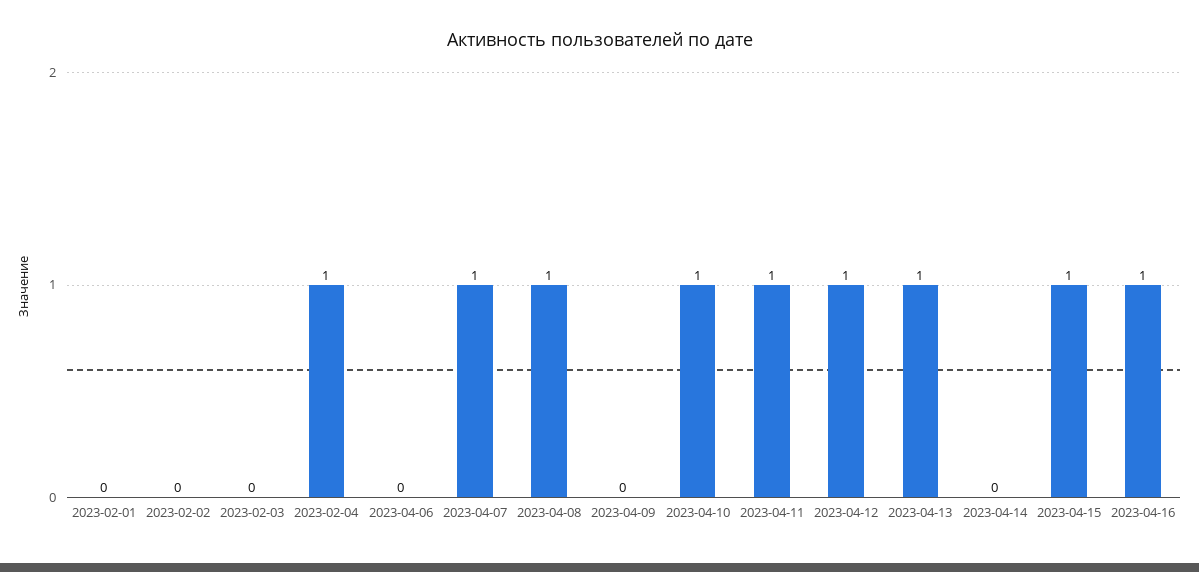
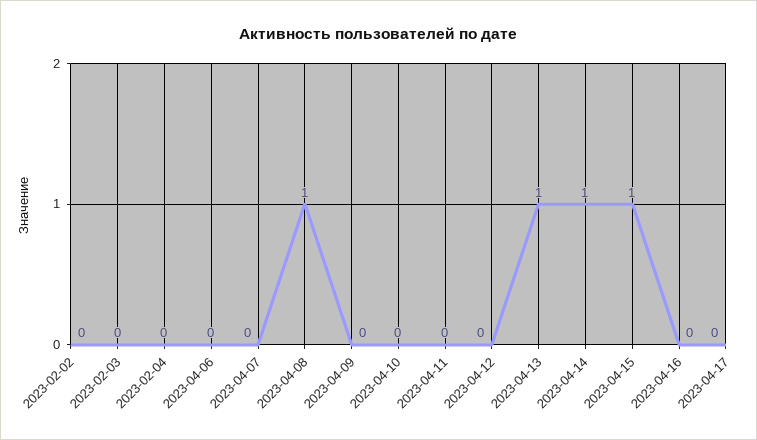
2023-02-01: 0 -> none
2023-02-04: 1 -> 0
2023-04-07: 1 -> 0
2023-04-10: 1 -> 0
2023-04-11: 1 -> 0
2023-04-12: 1 -> 0
2023-04-14: 0 -> 1
2023-04-16: 1 -> 0
2023-04-17: none -> 0

